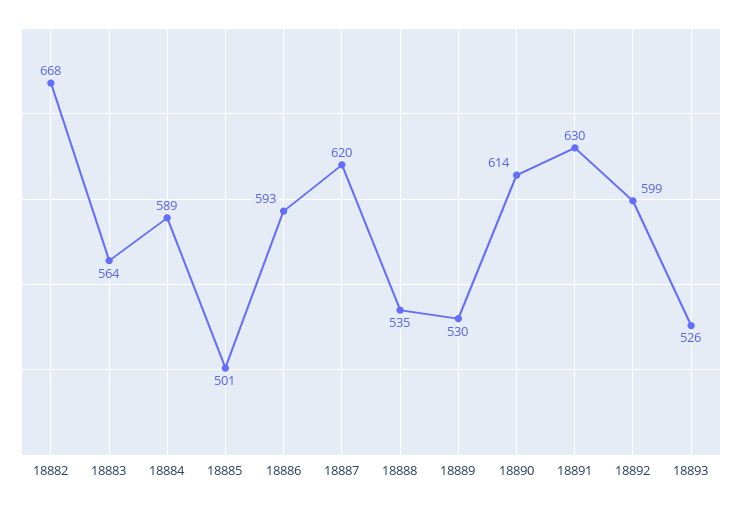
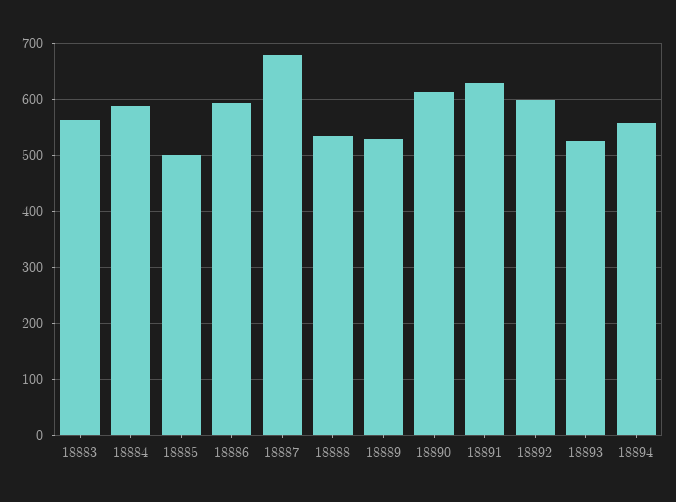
18882: 668 -> none
18887: 620 -> 680
18894: none -> 560

